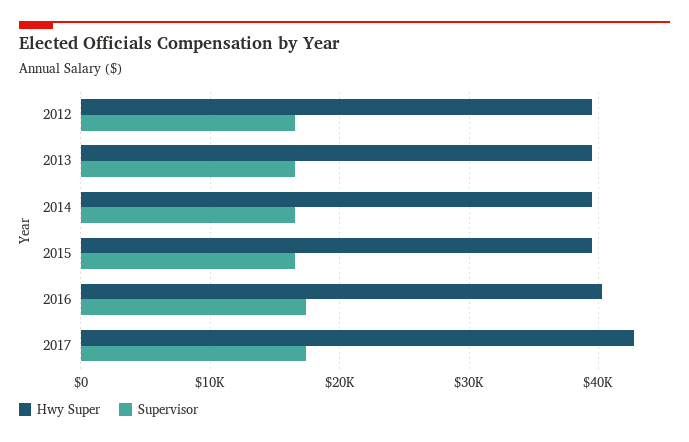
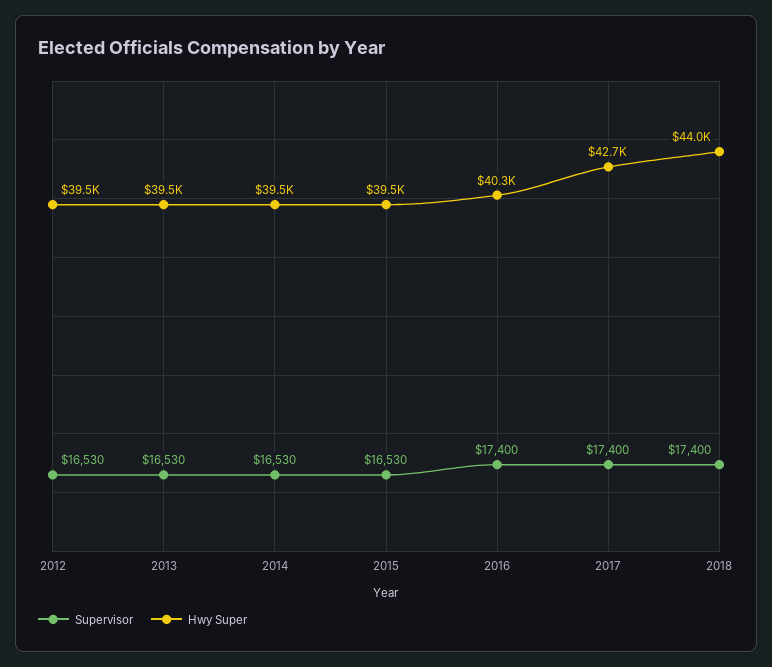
Supervisor, 2018: none -> 17400
Hwy Super, 2018: none -> 44000

